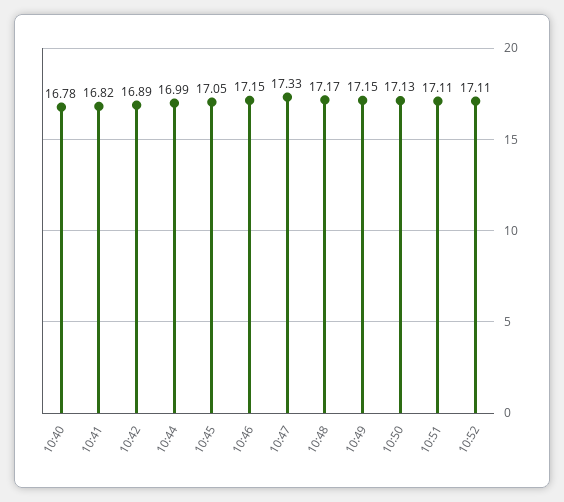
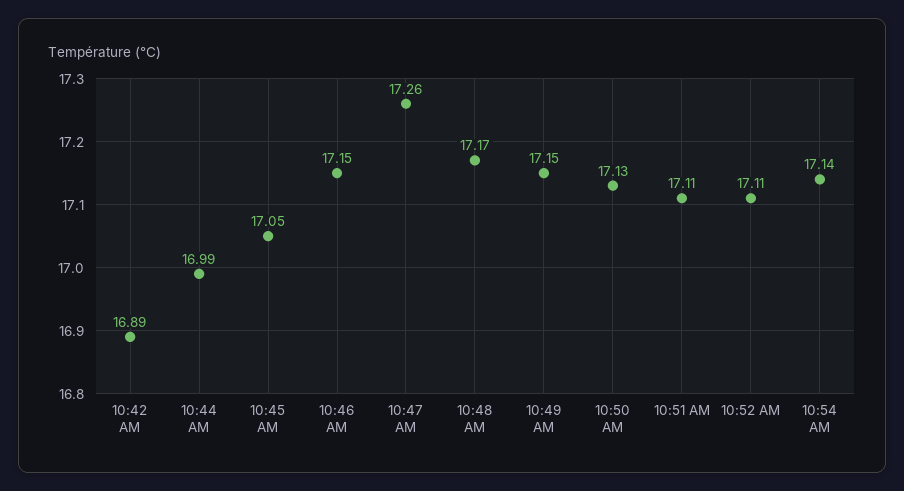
10:40: 16.78 -> none
10:41: 16.82 -> none
10:47: 17.33 -> 17.26
10:54 AM: none -> 17.14

